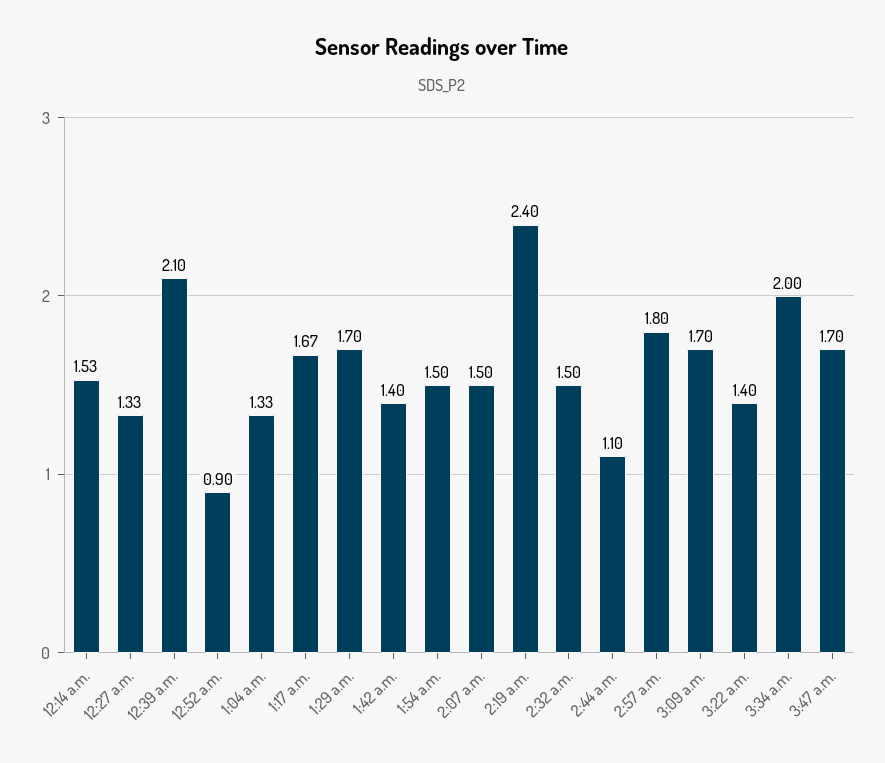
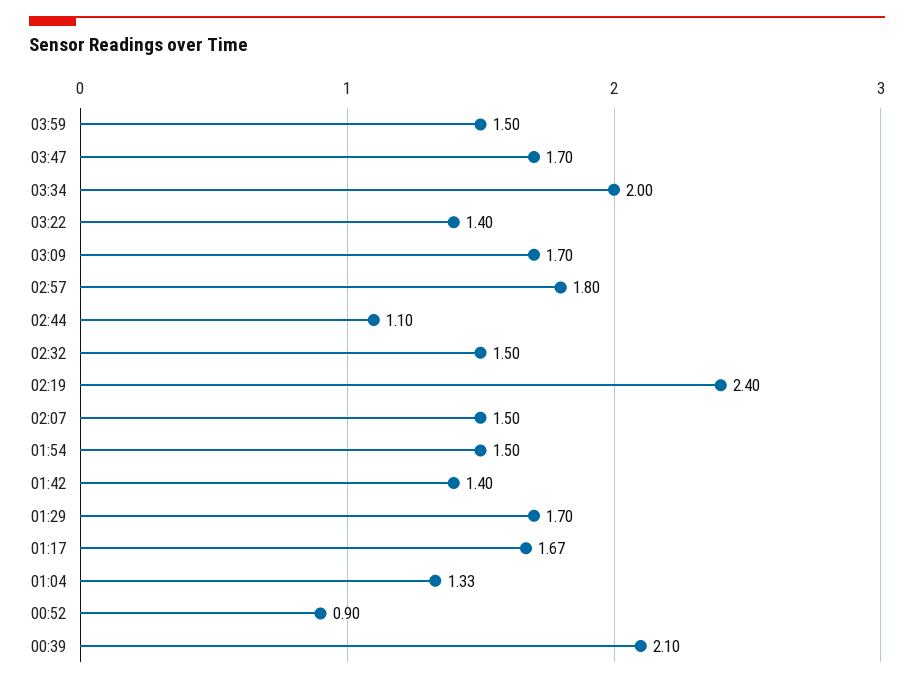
12:14 a.m.: 1.53 -> none
12:27 a.m.: 1.33 -> none
03:59: none -> 1.5

